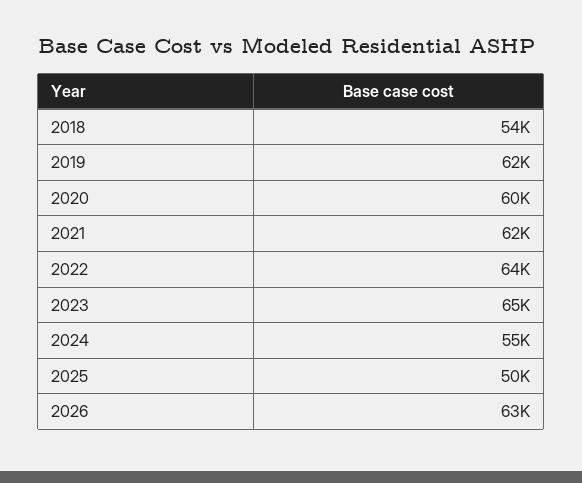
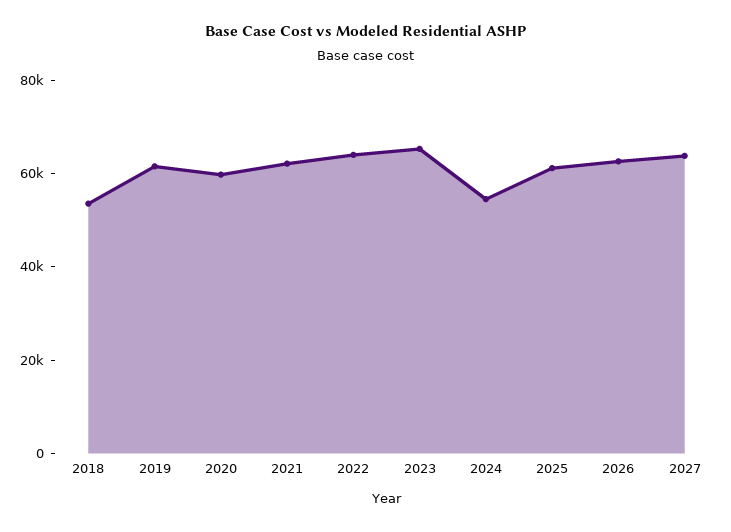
2025: 50000 -> 60000
2027: none -> 65000

